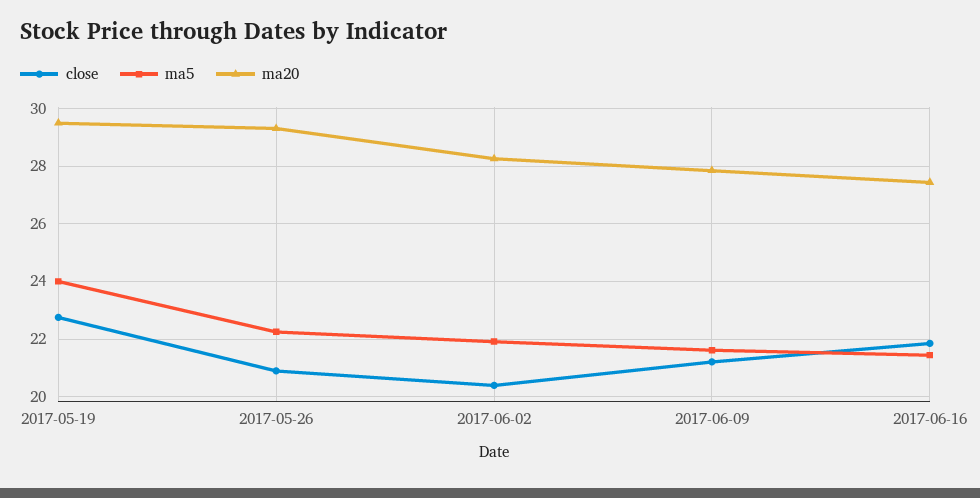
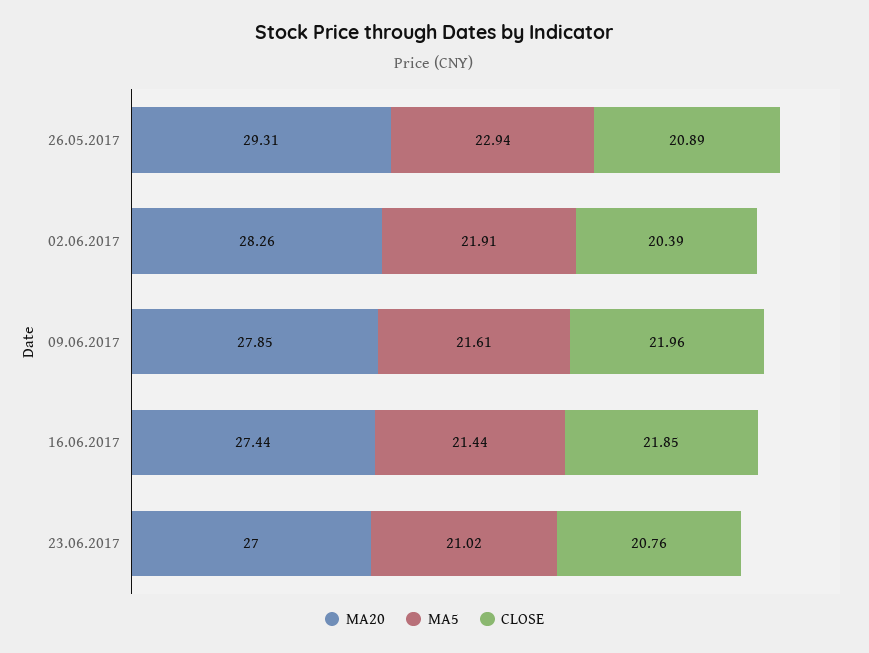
close, 2017-05-19: 22.75 -> none
ma5, 2017-05-19: 24 -> none
ma20, 2017-05-19: 29.5 -> none
ma5, 2017-05-26: 22.25 -> 22.94
close, 2017-06-09: 21.25 -> 21.96
ma20, 23.06.2017: none -> 27
ma5, 23.06.2017: none -> 21.02
close, 23.06.2017: none -> 20.76

